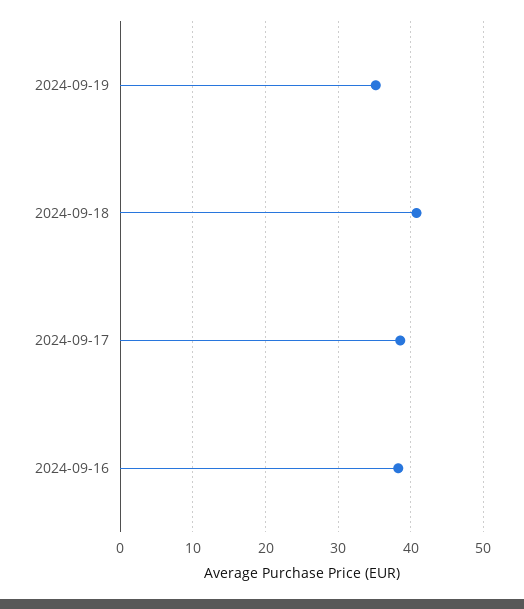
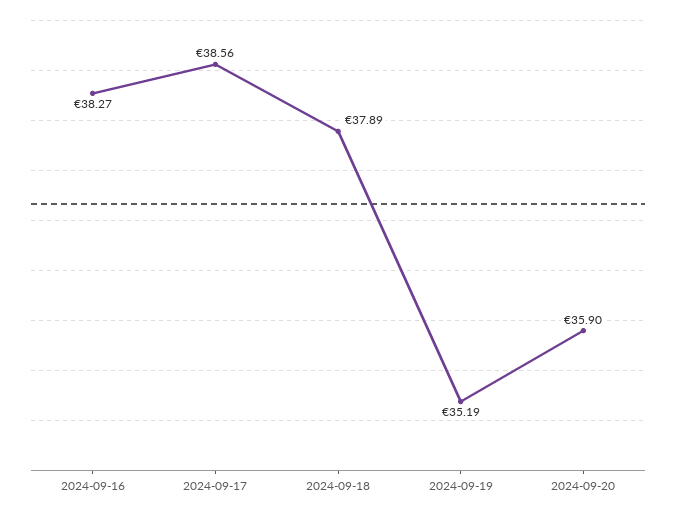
2024-09-18: 41 -> 37.89
2024-09-20: none -> 35.9

